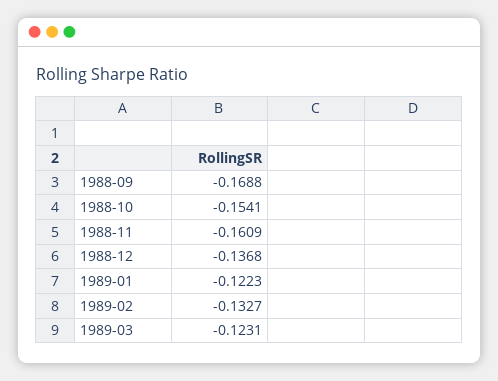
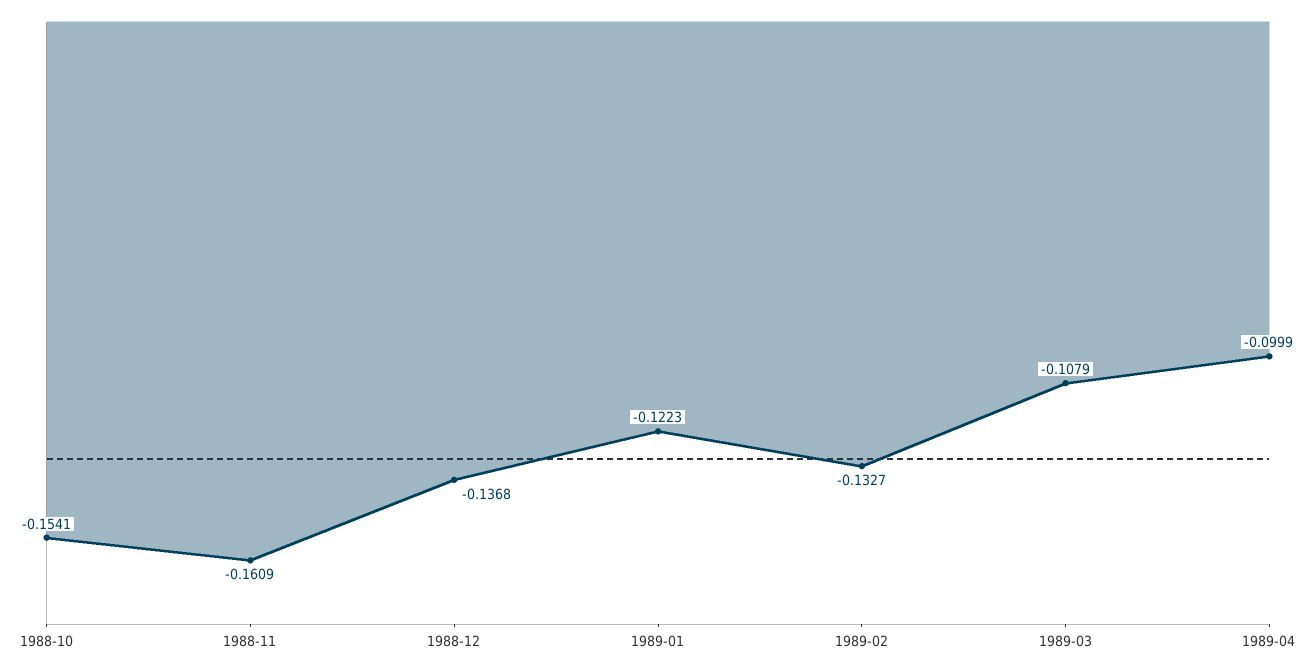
1988-09: -0.1688 -> none
1989-03: -0.1231 -> -0.1079
1989-04: none -> -0.0999

